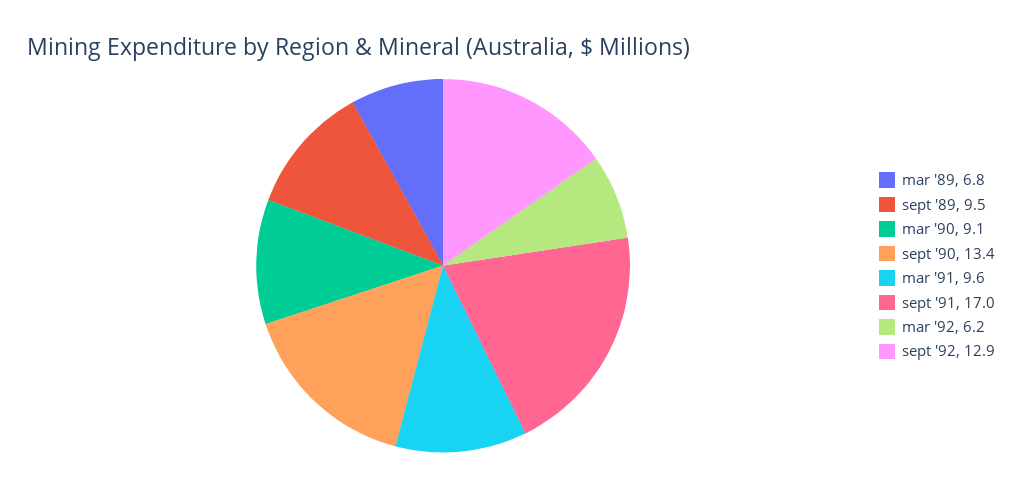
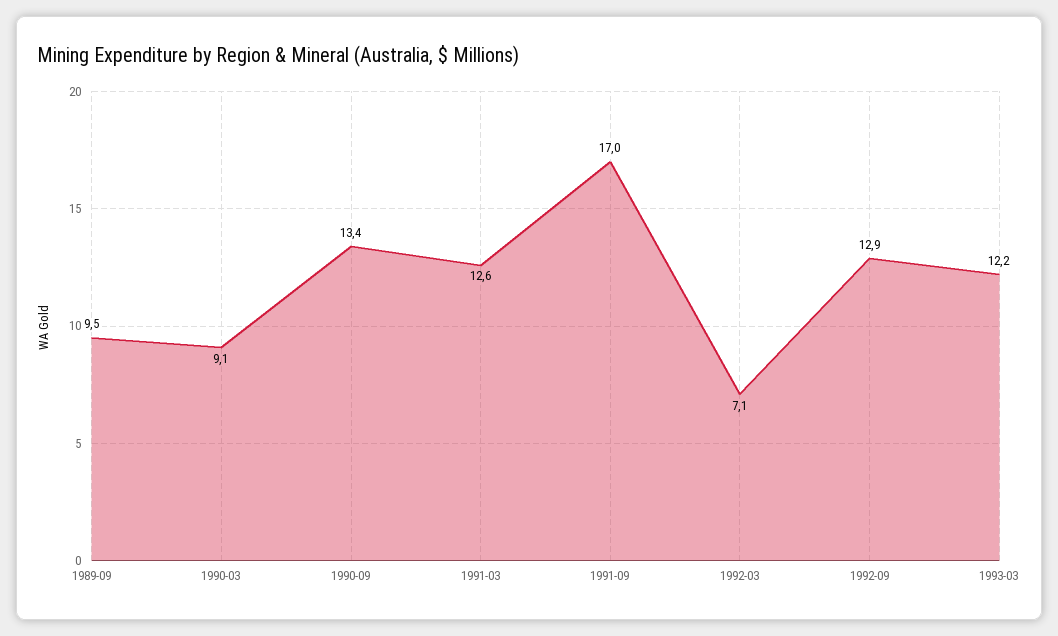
mar '89: 6.8 -> none
mar '91: 9.6 -> 12.6
mar '92: 6.2 -> 7.1
1993-03: none -> 12.2

